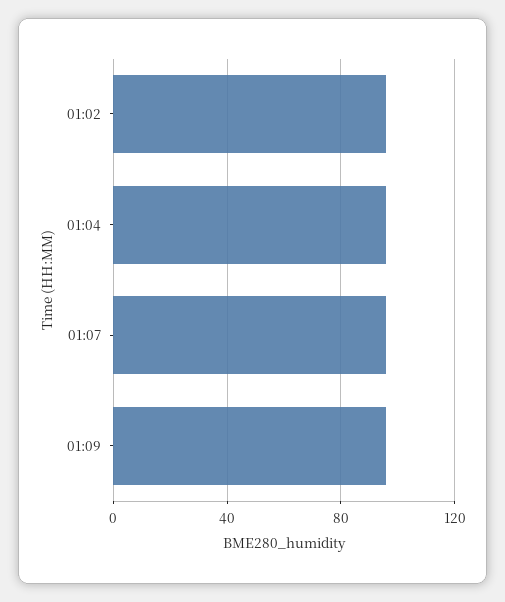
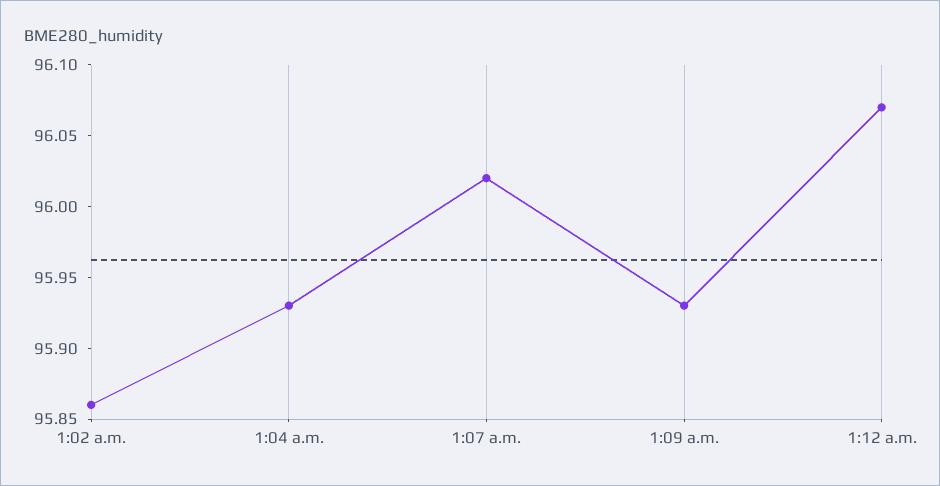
1:12 a.m.: none -> 96.07

